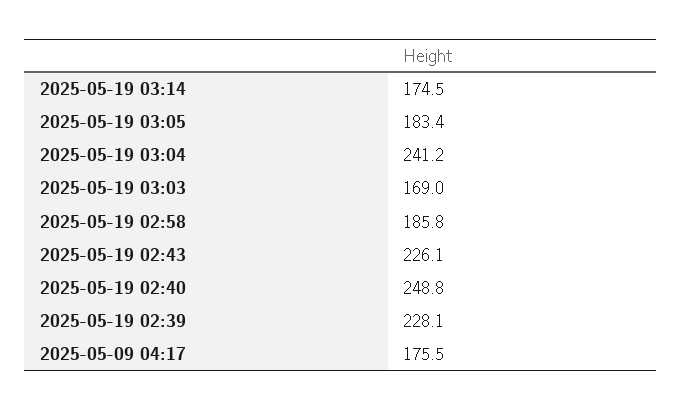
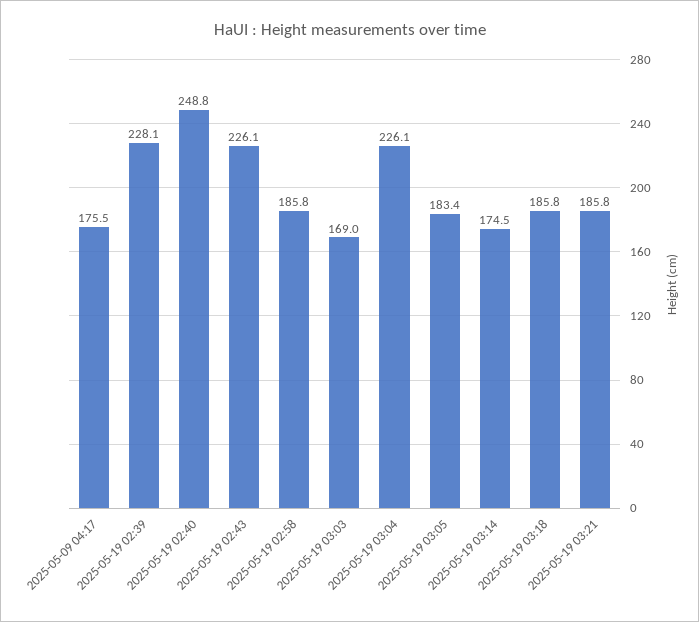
2025-05-19 03:04: 241.2 -> 226.1
2025-05-19 03:18: none -> 185.8
2025-05-19 03:21: none -> 185.8

